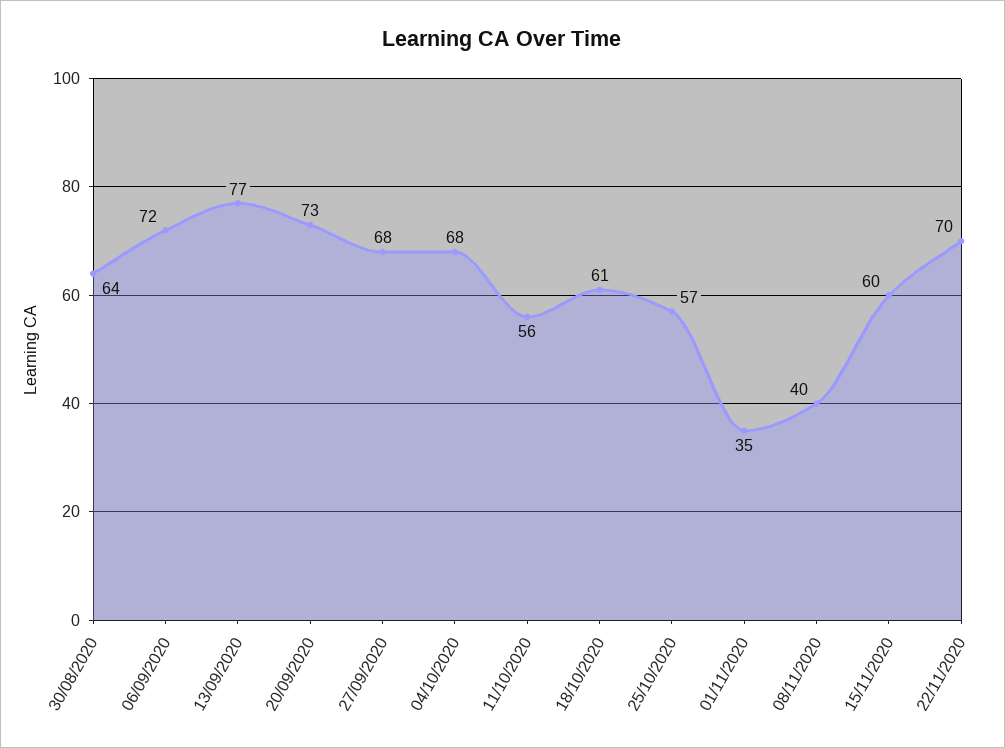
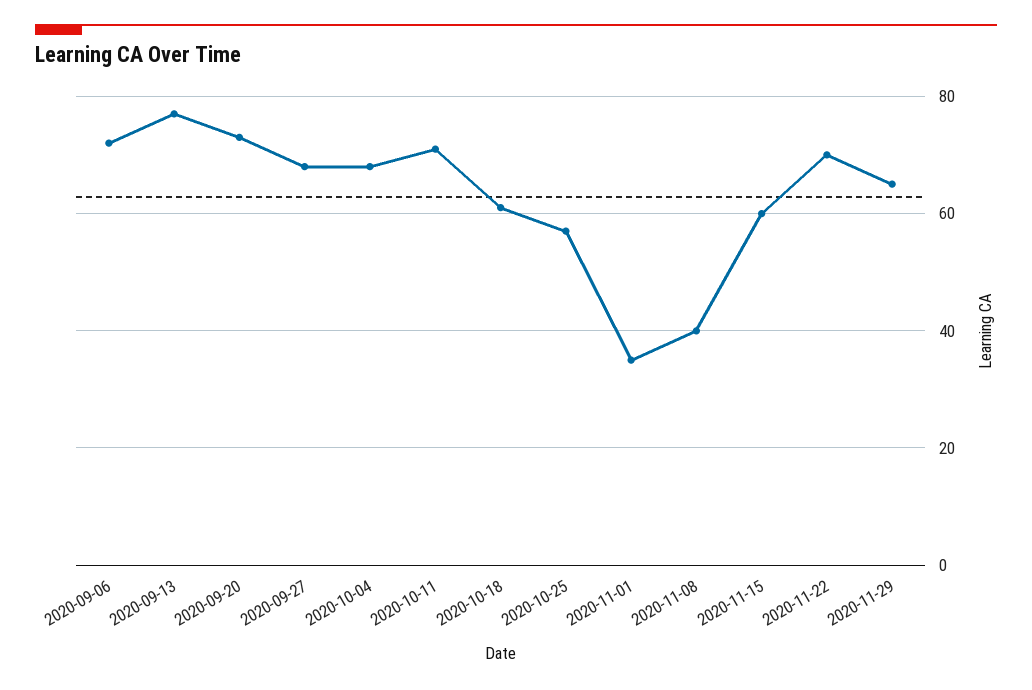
30/08/2020: 64 -> none
11/10/2020: 56 -> 70
2020-11-29: none -> 65

